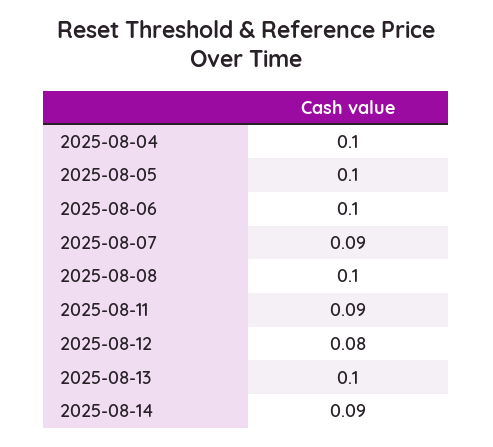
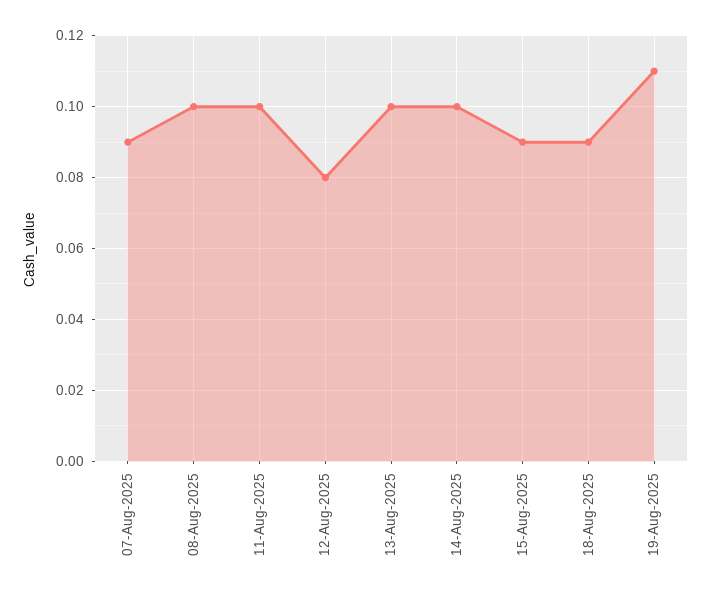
2025-08-04: 0.1 -> none
2025-08-05: 0.1 -> none
2025-08-06: 0.1 -> none
2025-08-11: 0.09 -> 0.1
2025-08-14: 0.09 -> 0.1
15-Aug-2025: none -> 0.09
18-Aug-2025: none -> 0.09
19-Aug-2025: none -> 0.11

